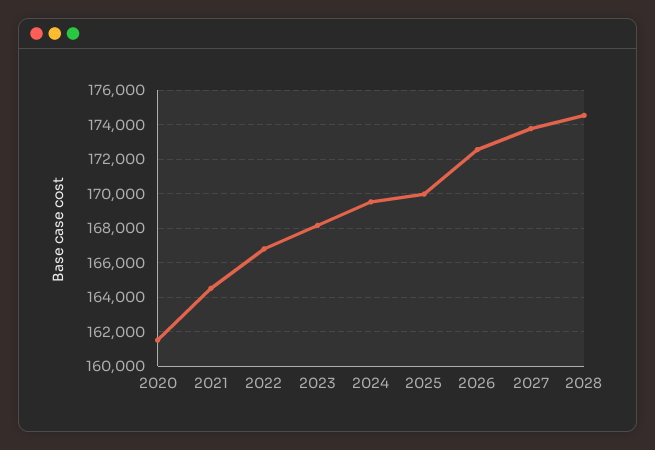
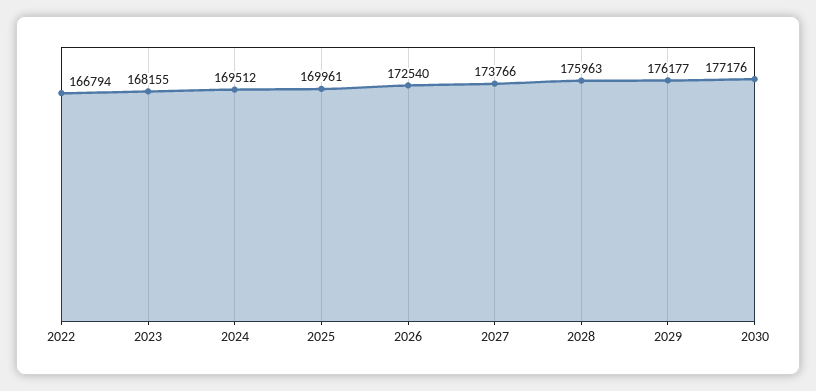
2020: 161500 -> none
2021: 164500 -> none
2028: 174500 -> 175963
2029: none -> 176177
2030: none -> 177176

